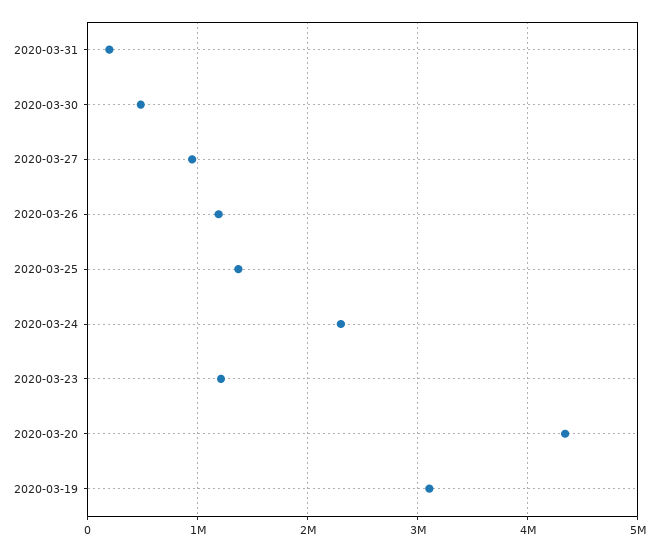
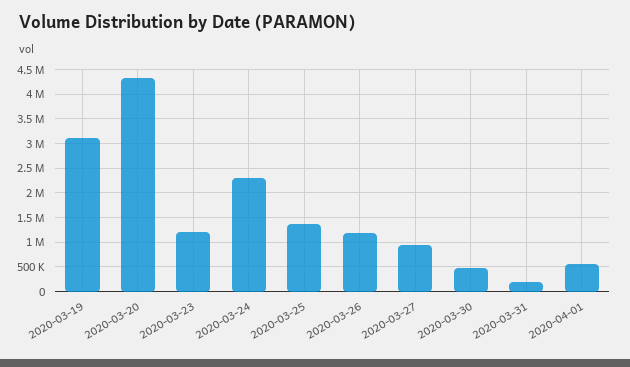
2020-04-01: none -> 500000

